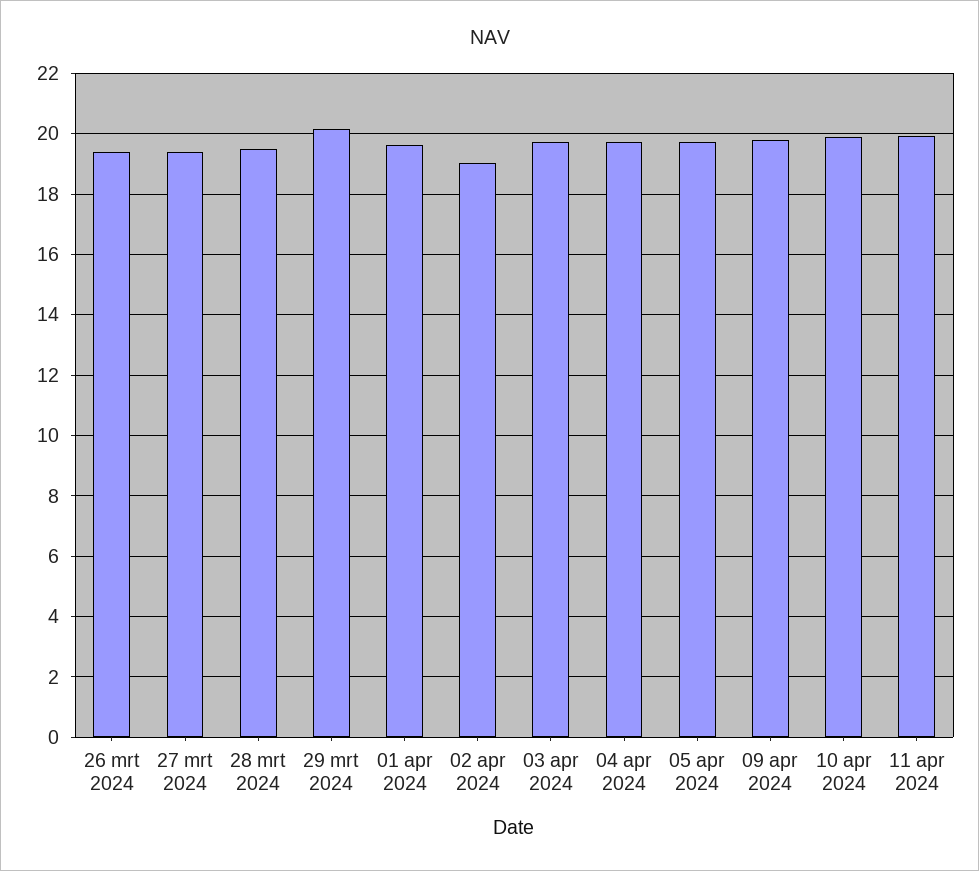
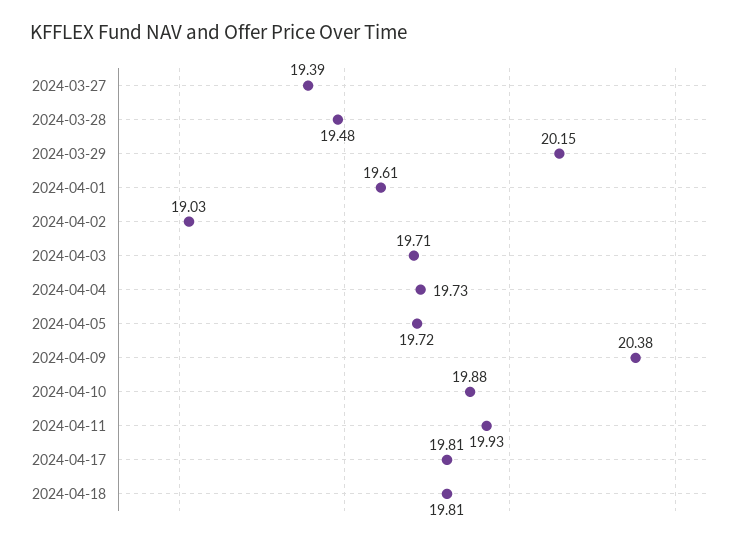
26 mrt 2024: 19.4 -> none
09 apr 2024: 19.8 -> 20.38
2024-04-17: none -> 19.81
2024-04-18: none -> 19.81

